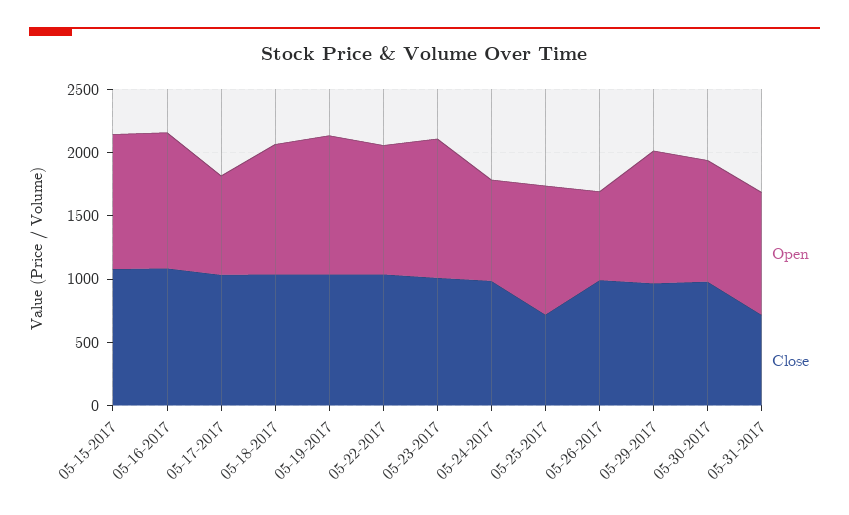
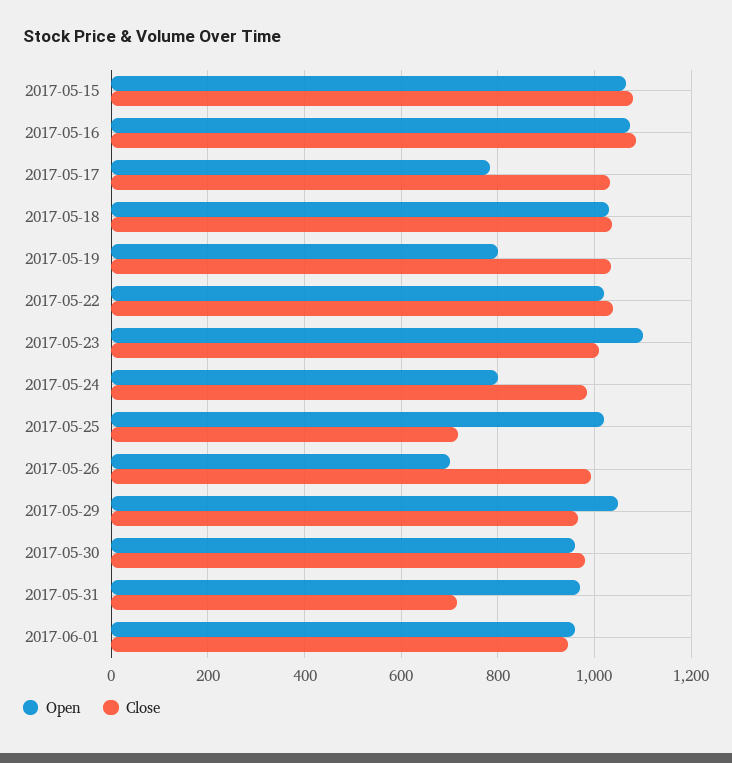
Open, 05-19-2017: 1100 -> 800
Open, 2017-06-01: none -> 960
Close, 2017-06-01: none -> 940

